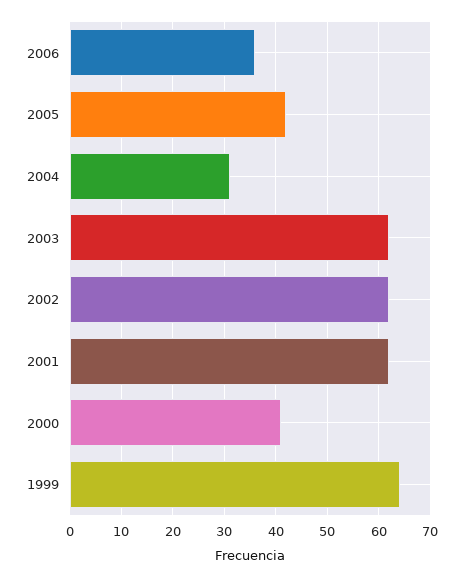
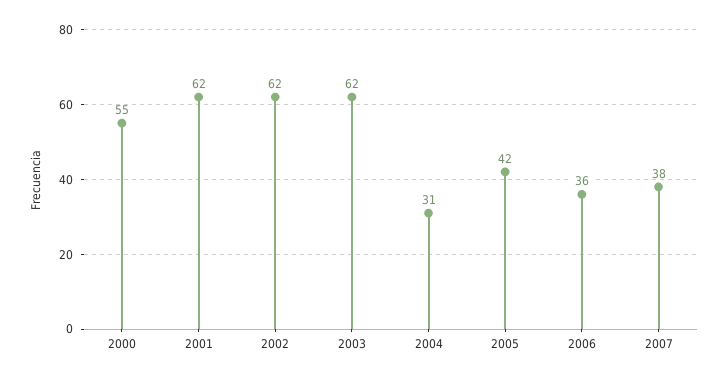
2000: 40 -> 55
1999: 65 -> none
2007: none -> 38

